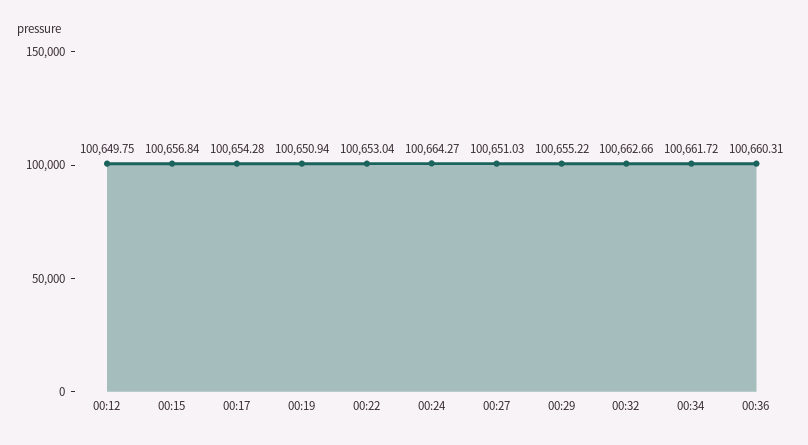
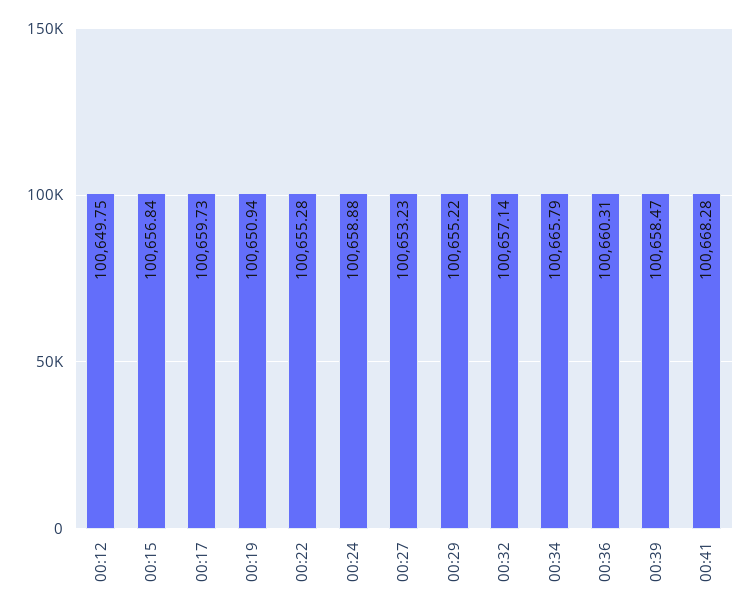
00:17: 100654.28 -> 100659.73
00:22: 100653.04 -> 100655.28
00:24: 100664.27 -> 100658.88
00:27: 100651.03 -> 100653.23
00:32: 100662.66 -> 100657.14
00:34: 100661.72 -> 100665.79
00:39: none -> 100658.47
00:41: none -> 100668.28

